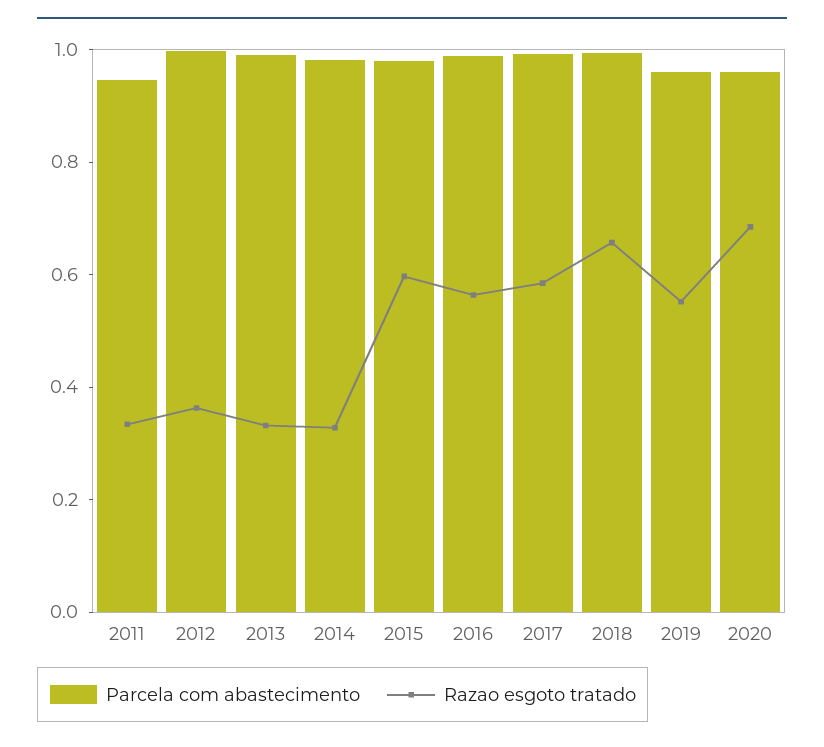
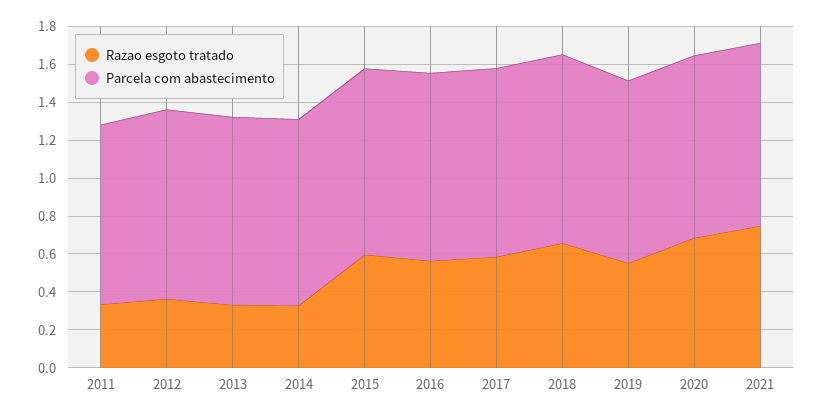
Razao esgoto tratado, 2021: none -> 0.75
Parcela com abastecimento, 2021: none -> 0.95

